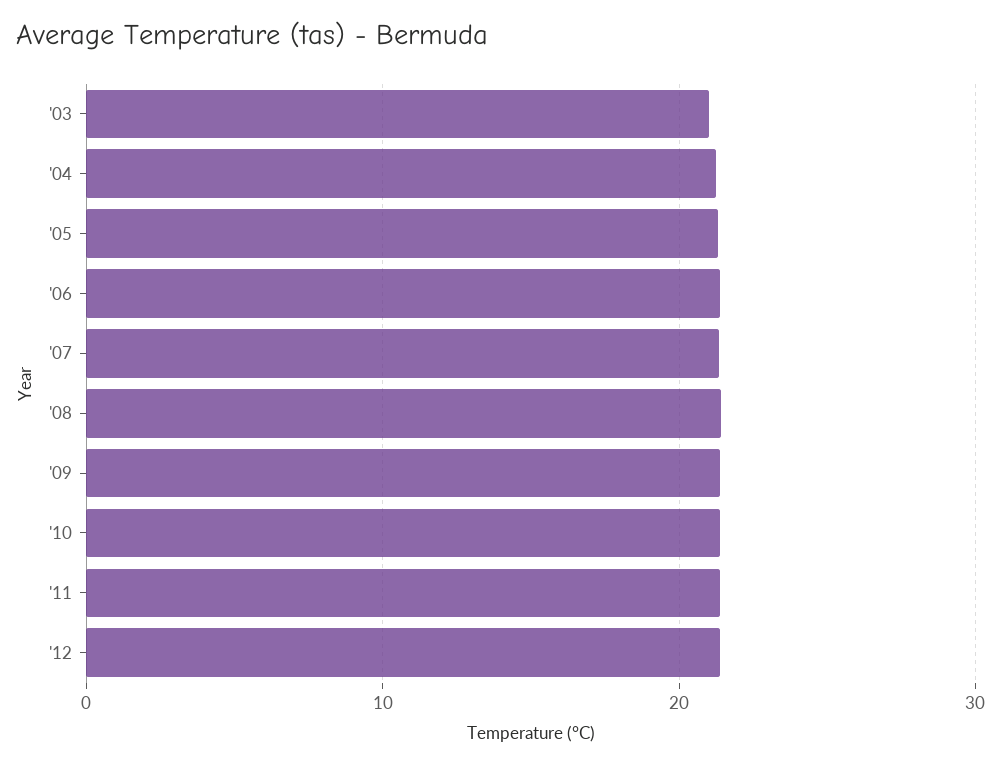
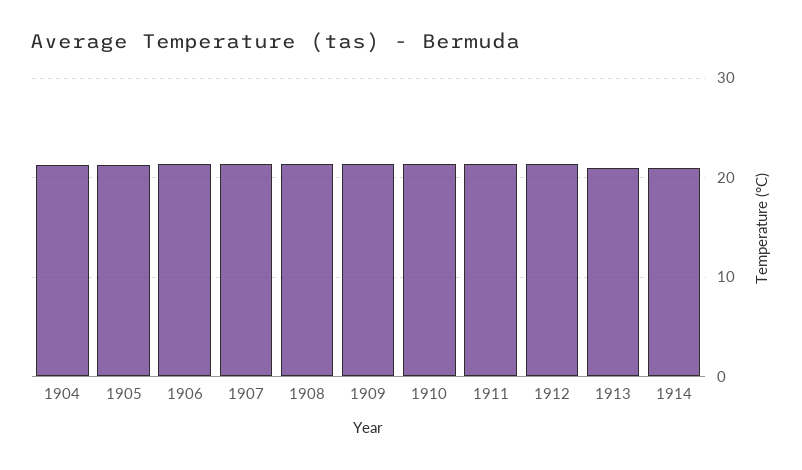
'03: 21 -> none
1913: none -> 21
1914: none -> 21

